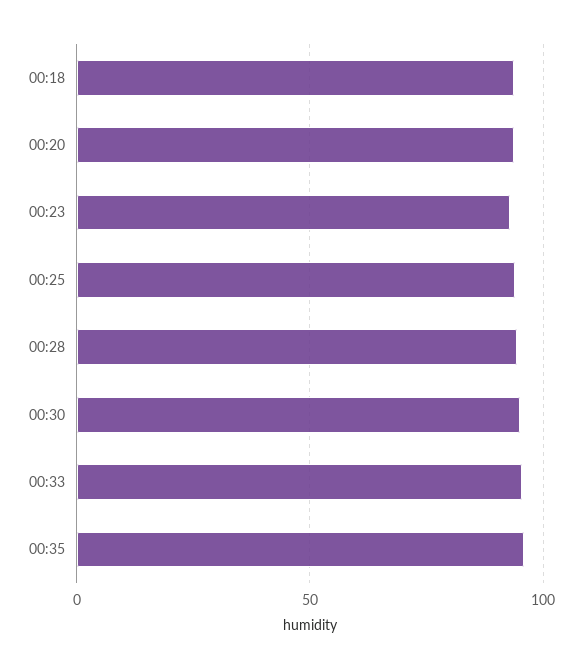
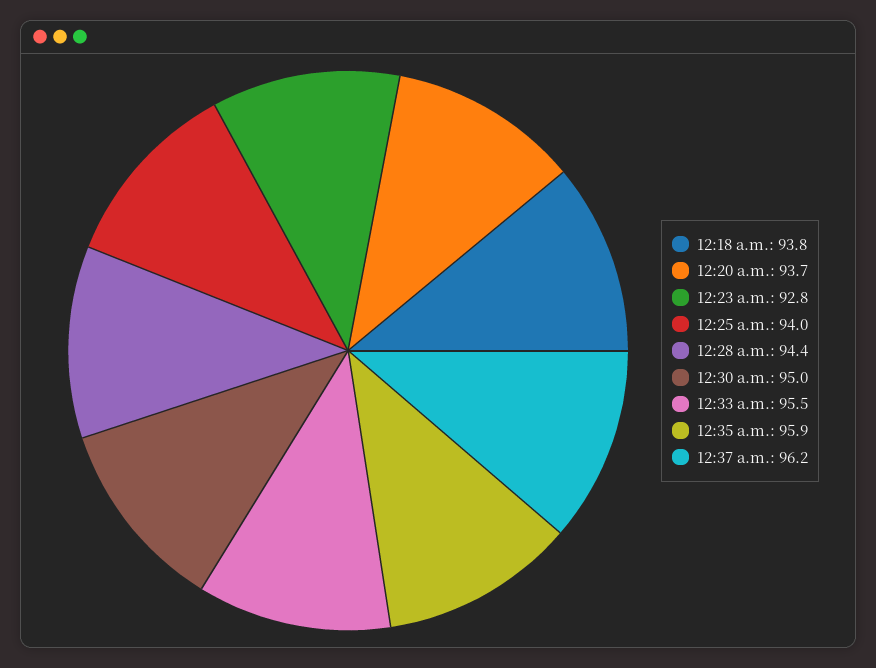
12:37 a.m.: none -> 96.2

